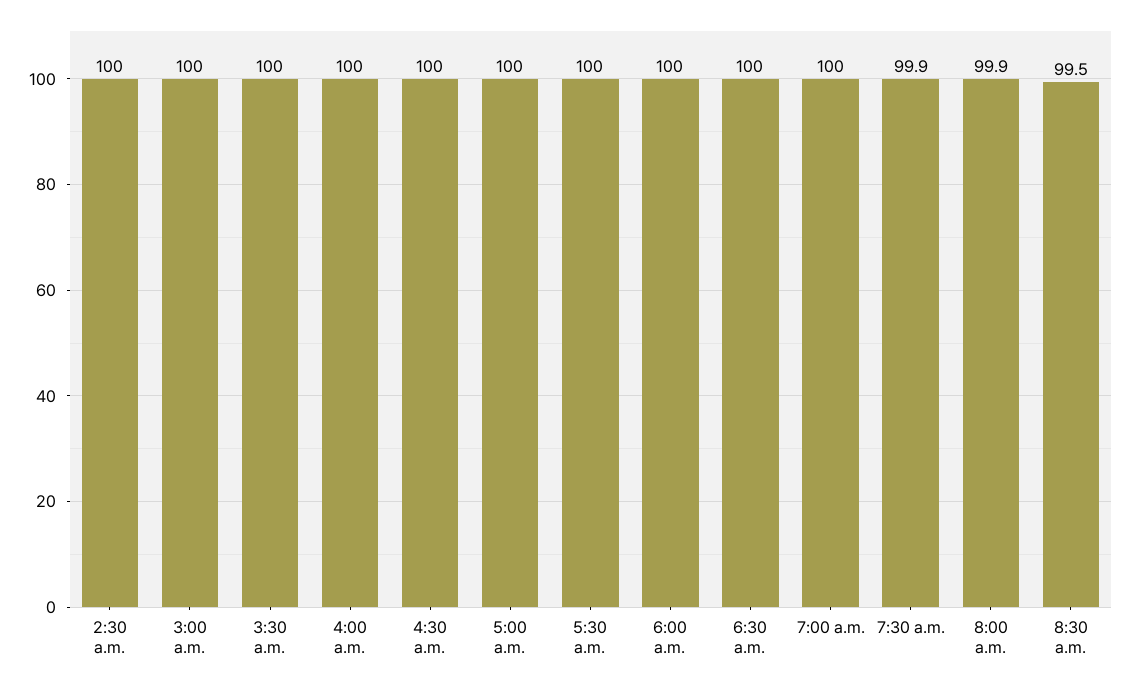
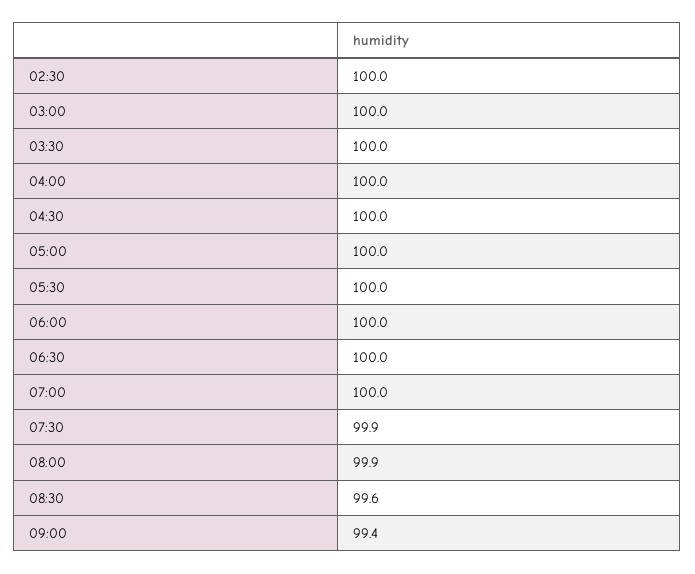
8:30 a.m.: 99.5 -> 99.6
09:00: none -> 99.4

